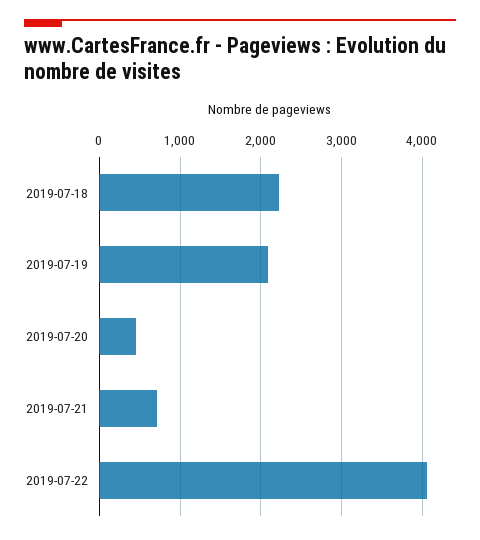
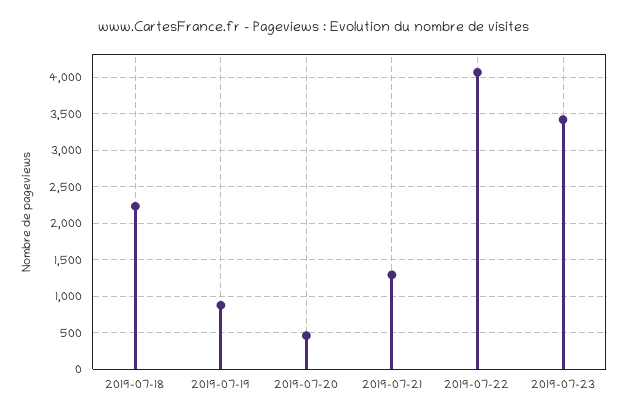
2019-07-19: 2100 -> 900
2019-07-21: 700 -> 1300
2019-07-23: none -> 3400

